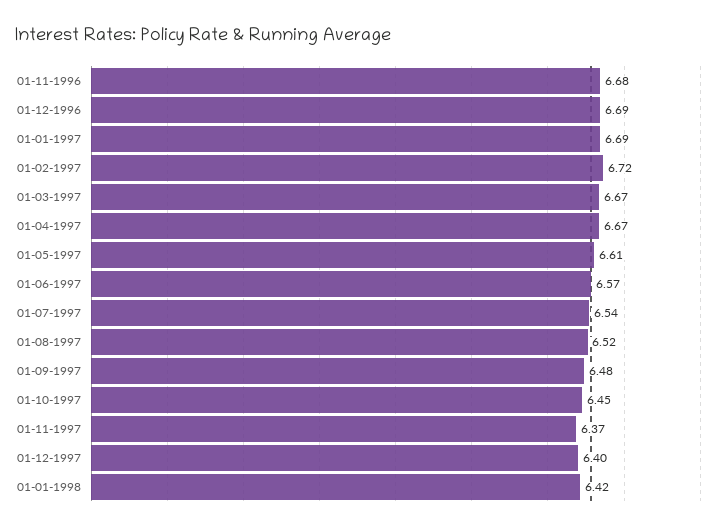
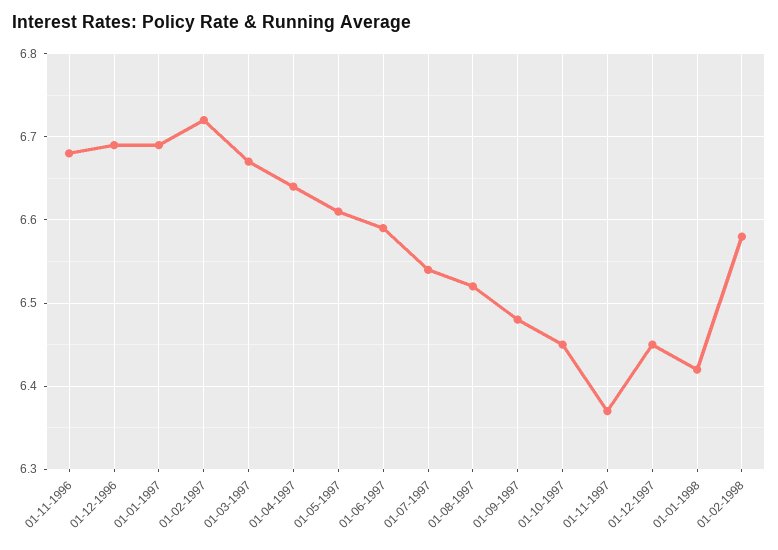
01-04-1997: 6.67 -> 6.64
01-06-1997: 6.57 -> 6.59
01-12-1997: 6.4 -> 6.45
01-02-1998: none -> 6.58

